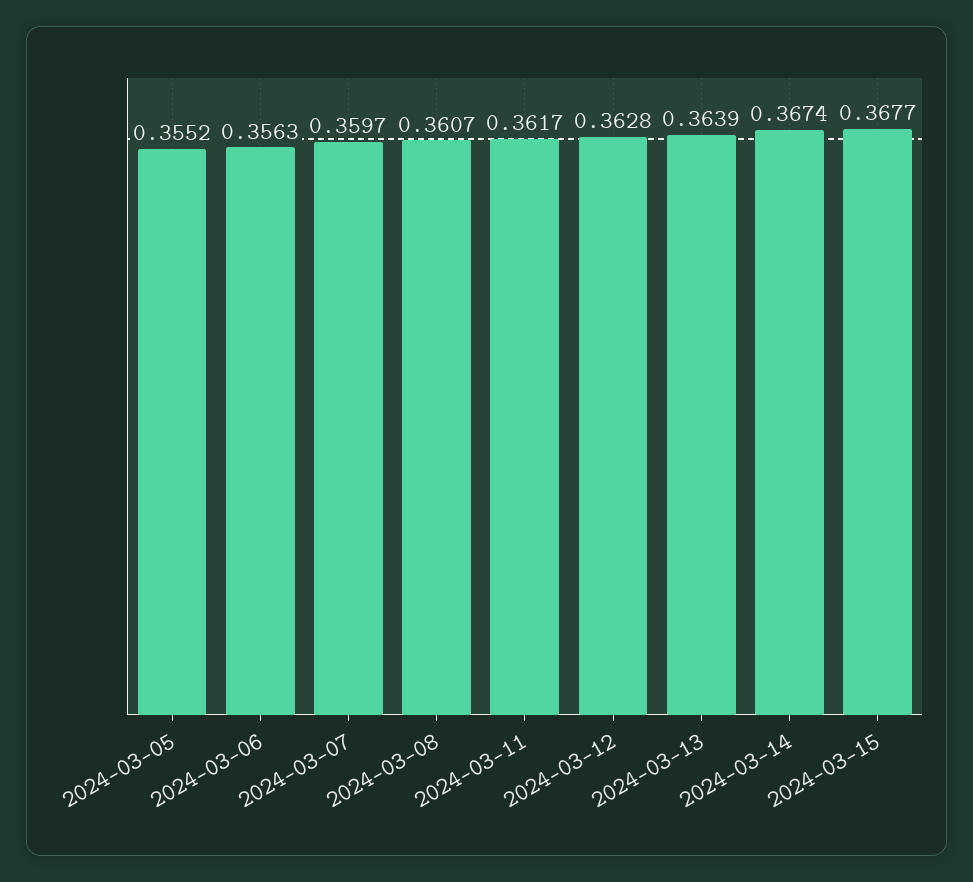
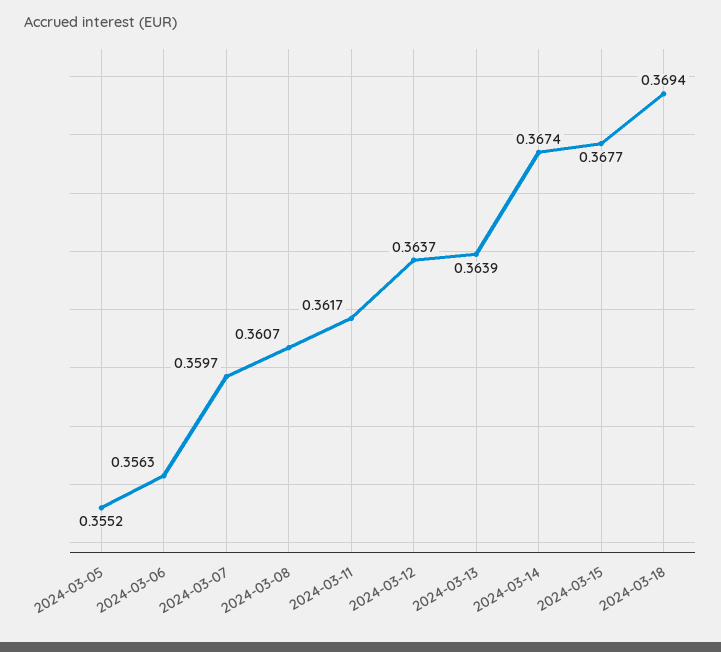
2024-03-12: 0.3628 -> 0.3637
2024-03-18: none -> 0.3694

